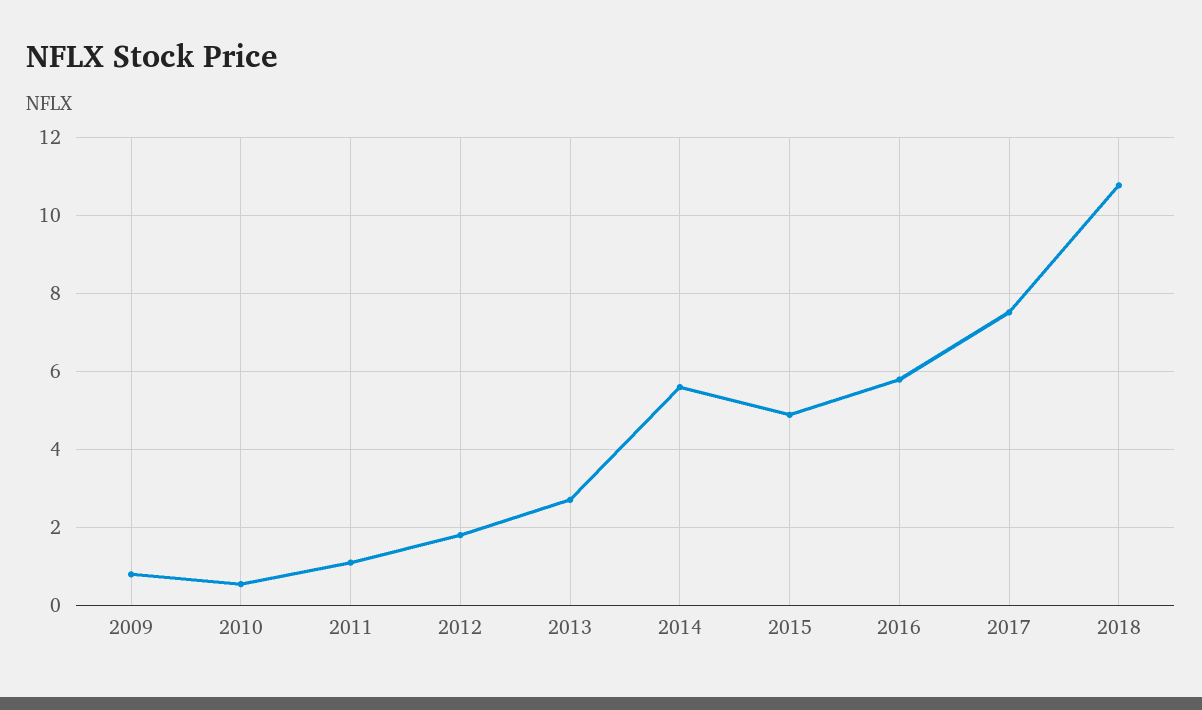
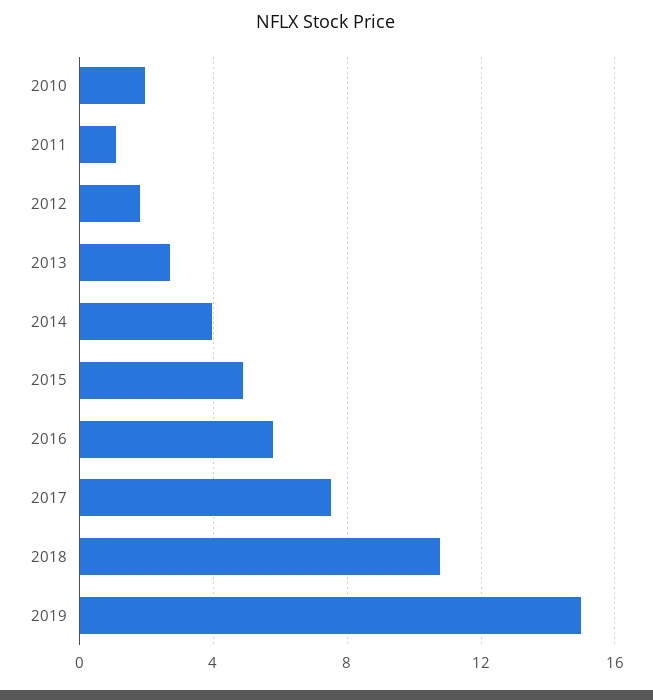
2009: 0.8 -> none
2010: 0.6 -> 2
2014: 5.6 -> 4
2019: none -> 15

